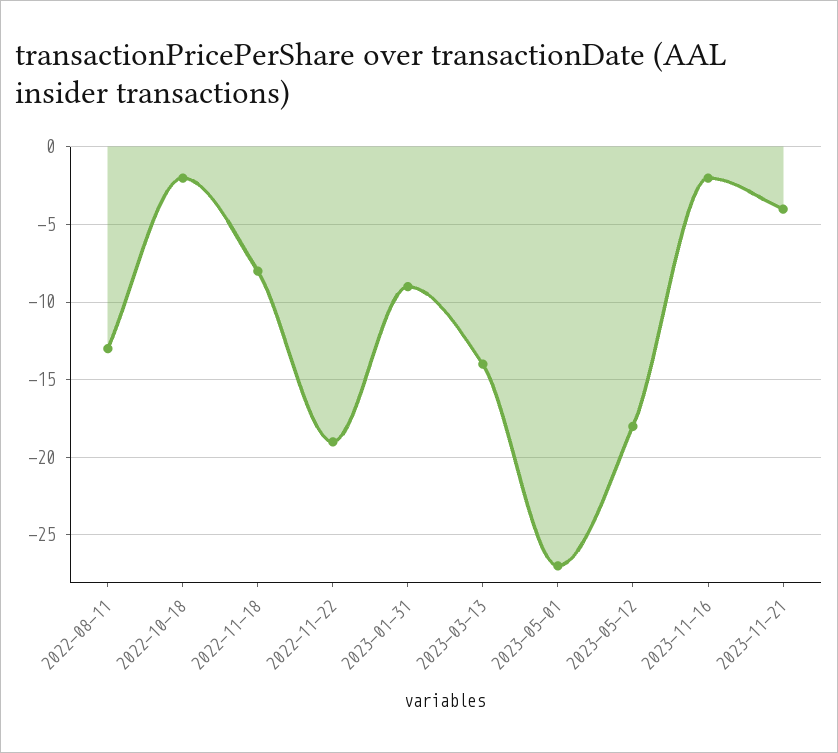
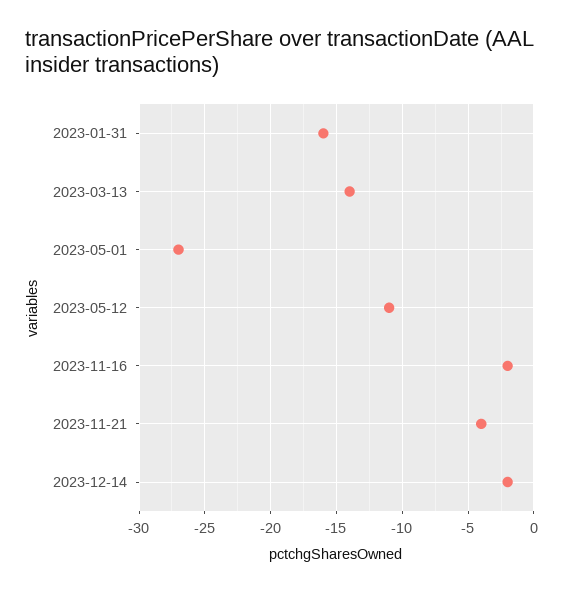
2022-08-11: -13 -> none
2022-10-18: -2 -> none
2022-11-18: -8 -> none
2022-11-22: -19 -> none
2023-01-31: -9 -> -16
2023-05-12: -18 -> -11
2023-12-14: none -> -2

